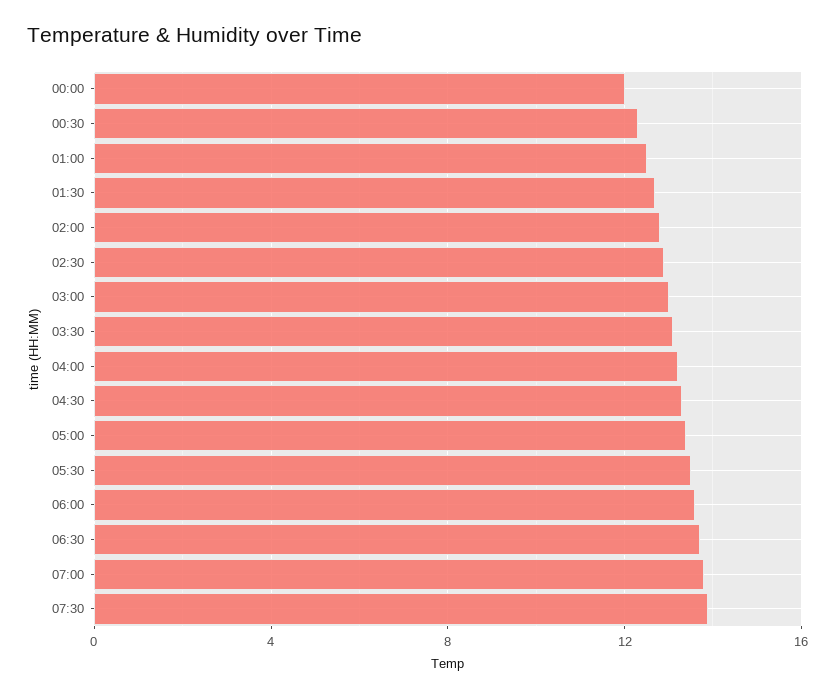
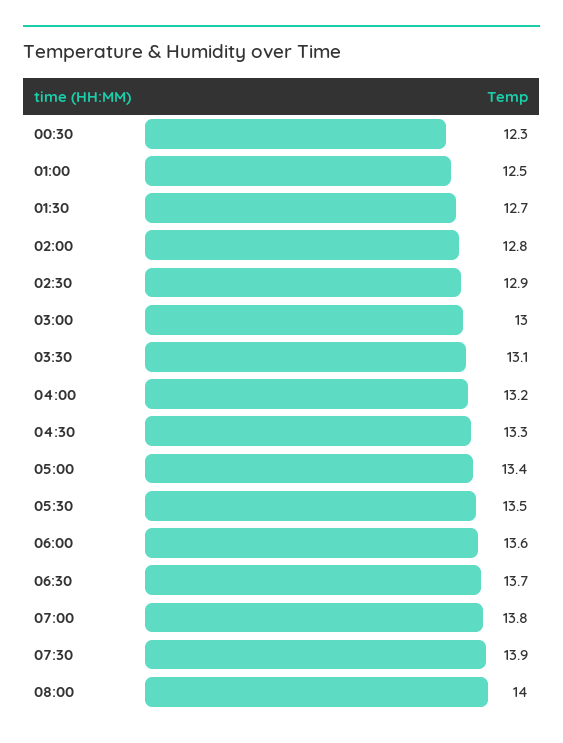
00:00: 12 -> none
08:00: none -> 14

